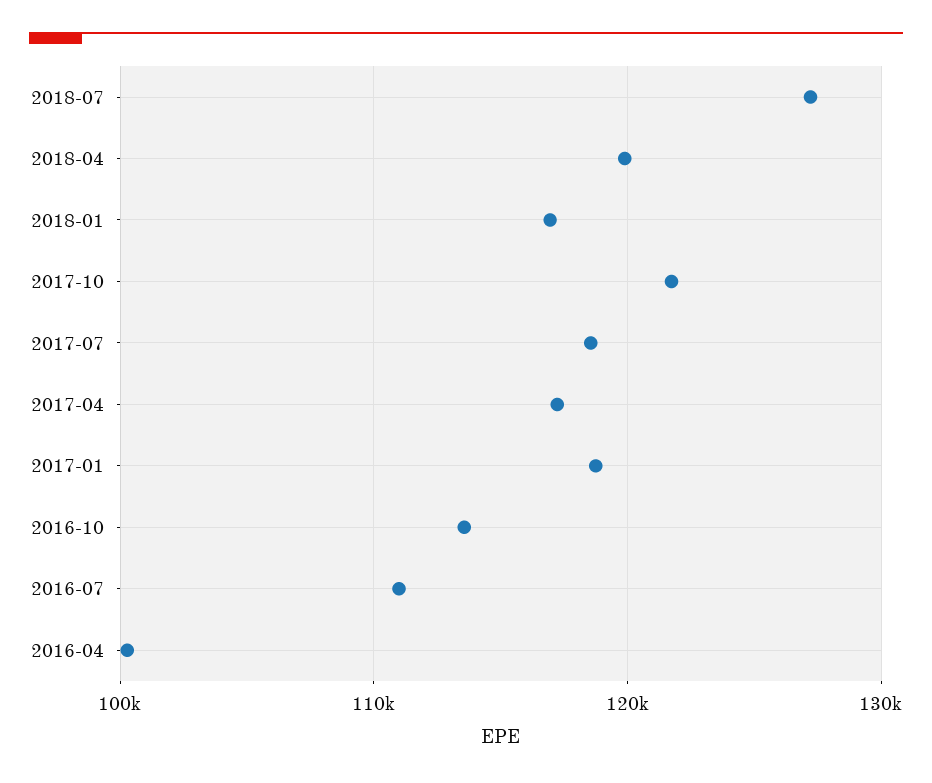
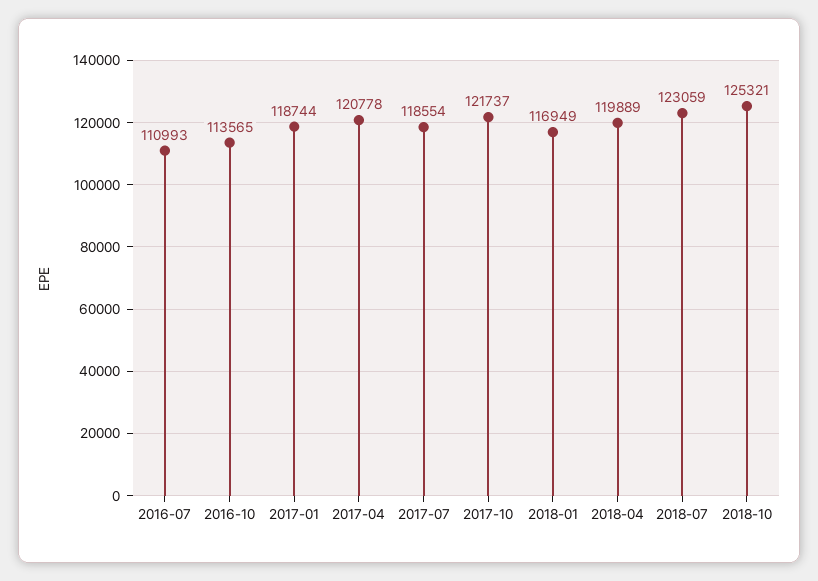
2018-07: 127000 -> 123059
2017-04: 117000 -> 120778
2016-04: 100000 -> none
2018-10: none -> 125321

